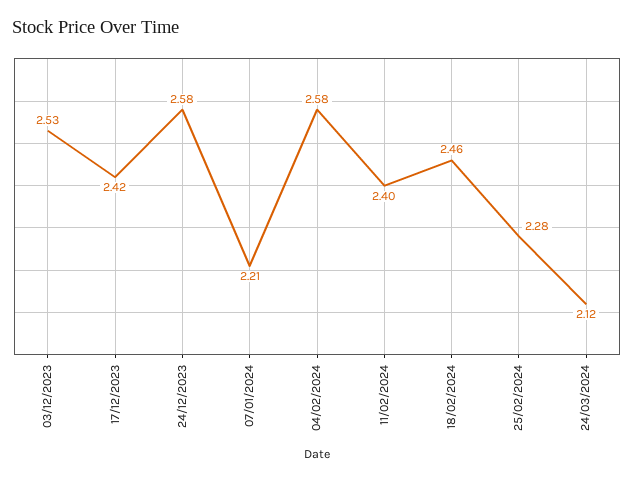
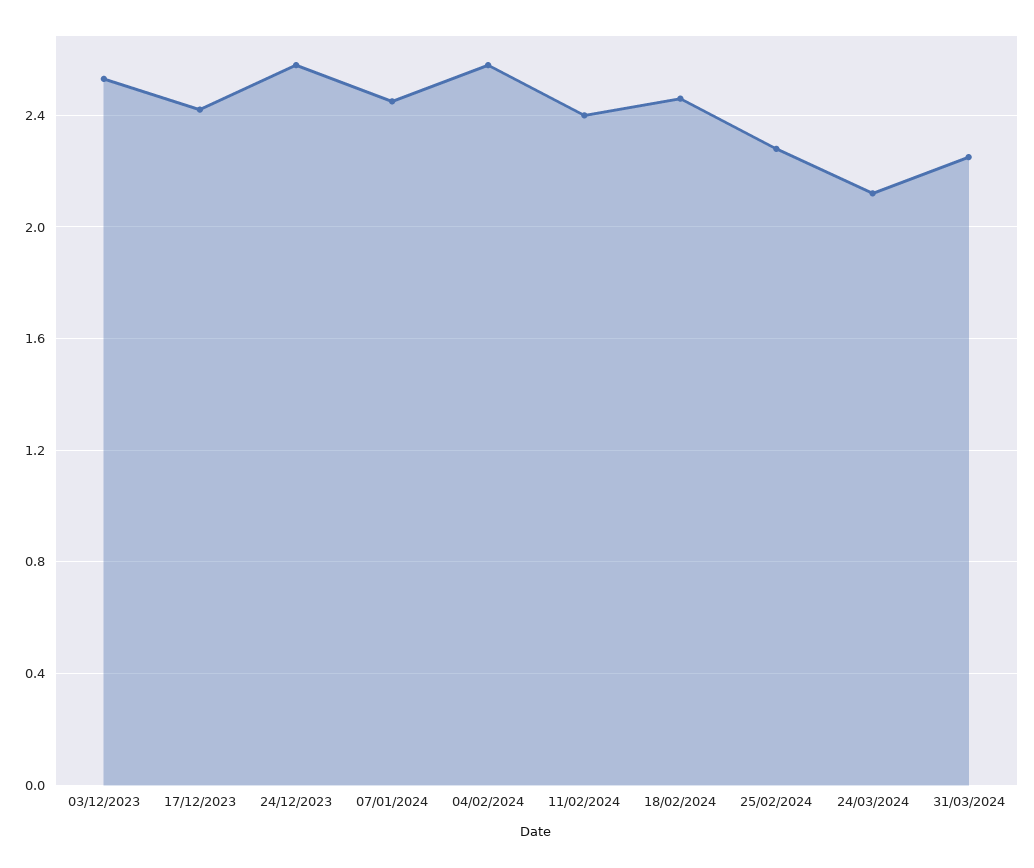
07/01/2024: 2.21 -> 2.45
31/03/2024: none -> 2.25

